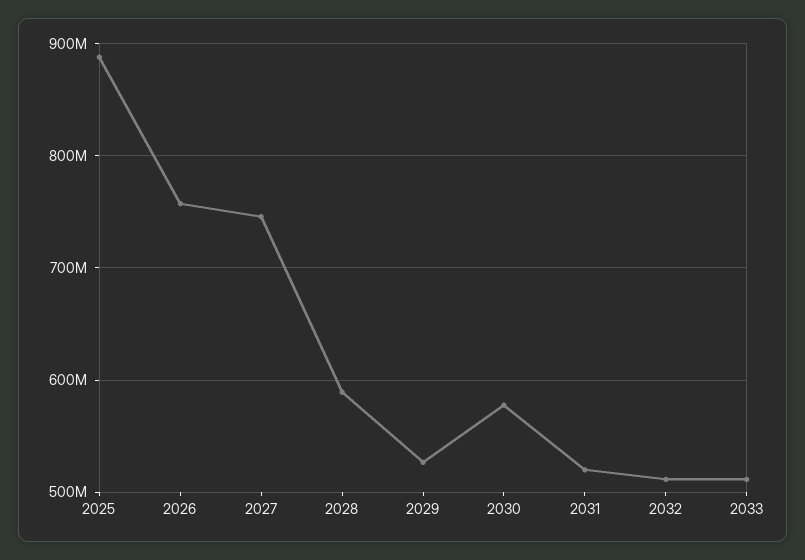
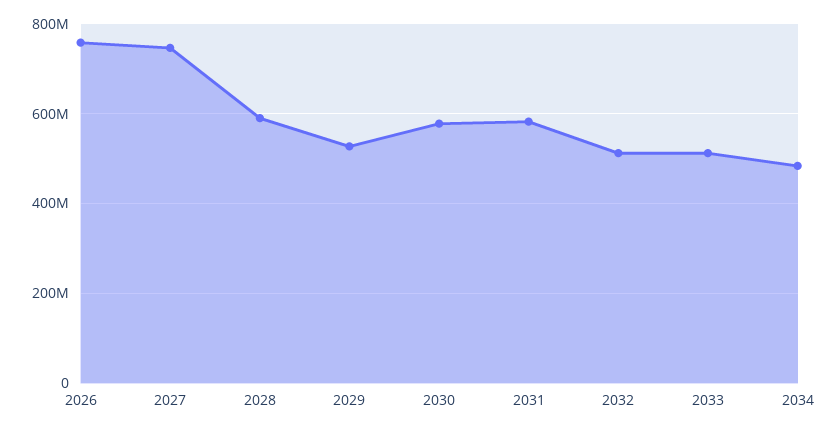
2025: 890000000 -> none
2031: 520000000 -> 580000000
2034: none -> 480000000

